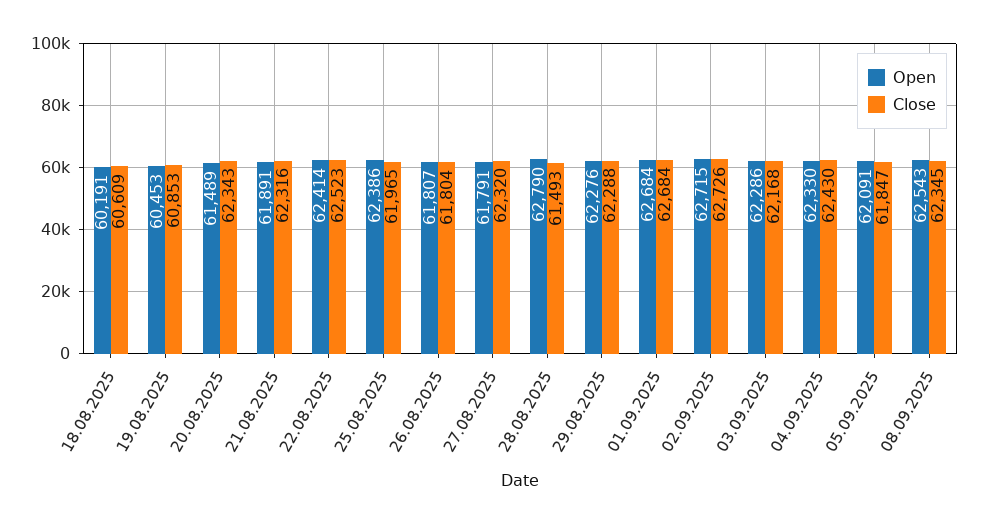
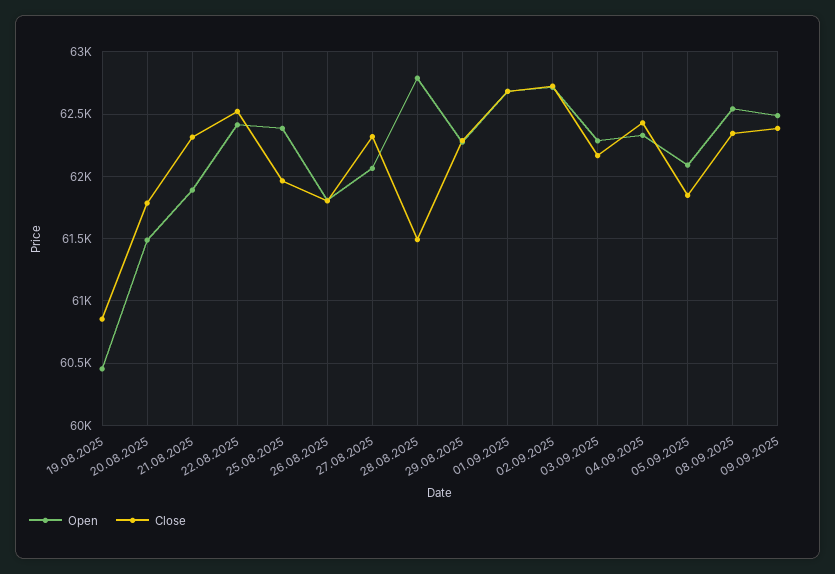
Open, 18.08.2025: 60191 -> none
Close, 18.08.2025: 60609 -> none
Close, 20.08.2025: 62343 -> 61800
Open, 27.08.2025: 61791 -> 62050
Open, 09.09.2025: none -> 62500
Close, 09.09.2025: none -> 62400

